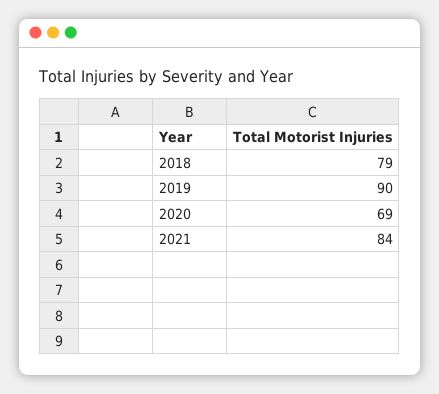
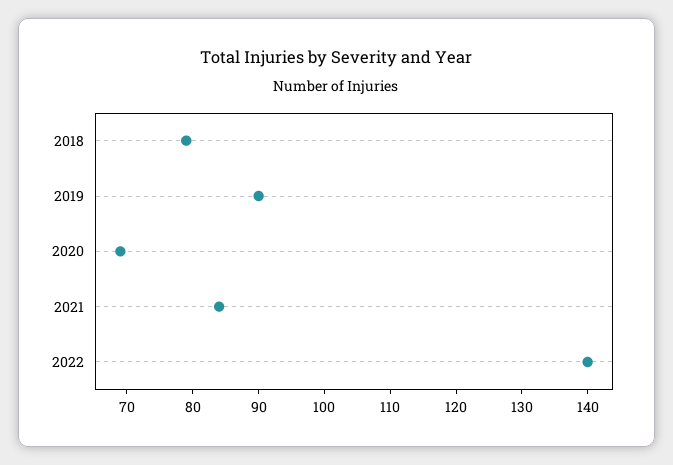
2022: none -> 140

